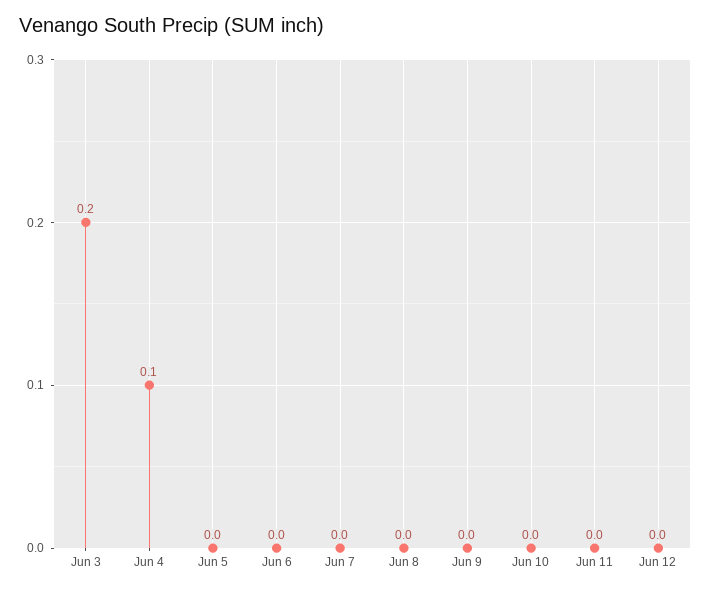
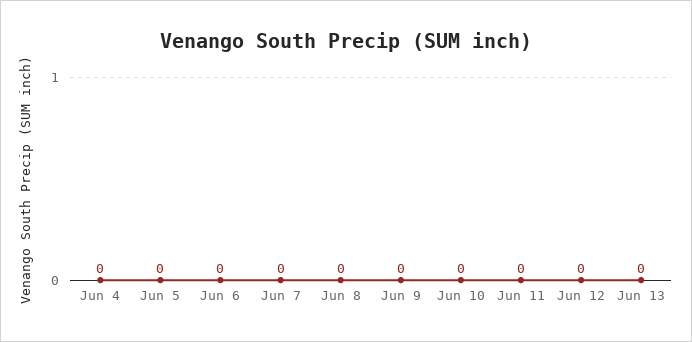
Jun 3: 0.2 -> none
Jun 4: 0.1 -> 0
Jun 13: none -> 0

